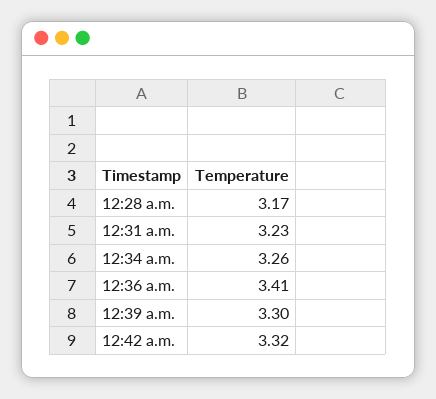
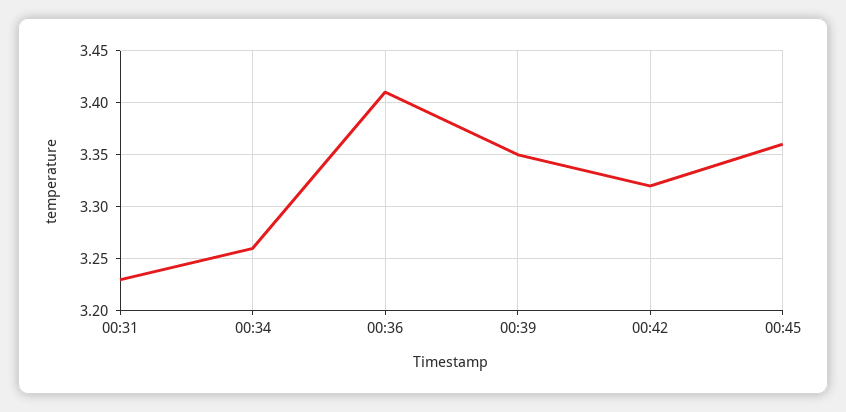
12:28 a.m.: 3.17 -> none
12:39 a.m.: 3.3 -> 3.35
00:45: none -> 3.36

